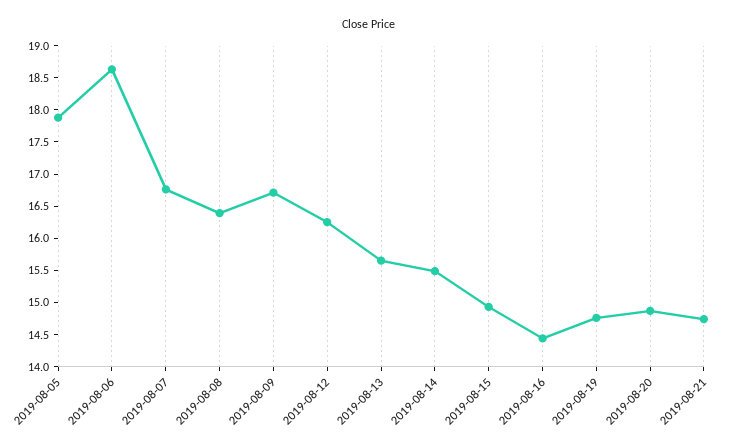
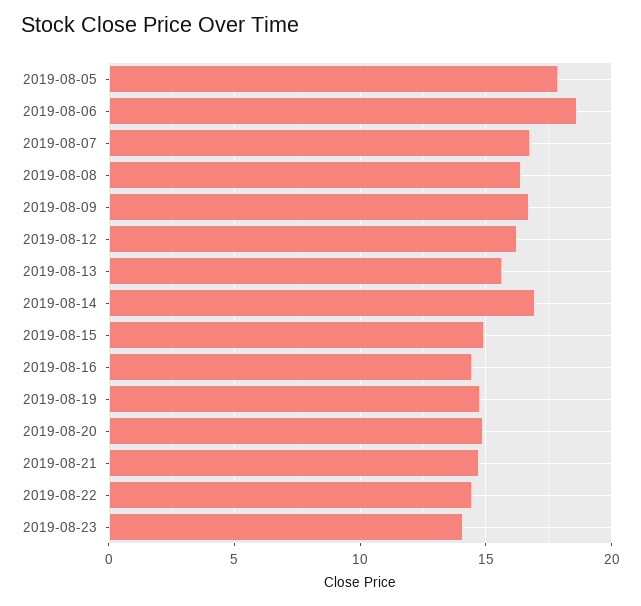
2019-08-14: 15.5 -> 17
2019-08-22: none -> 14.5
2019-08-23: none -> 14

